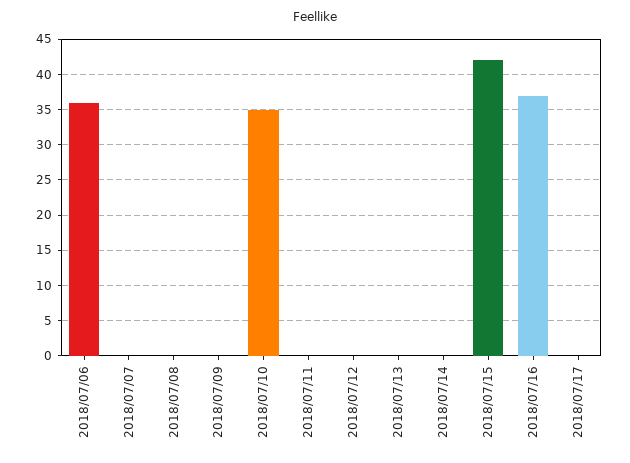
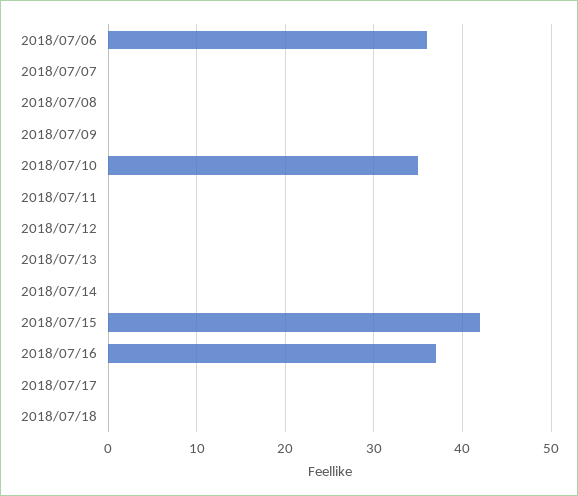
2018/07/18: none -> 0

